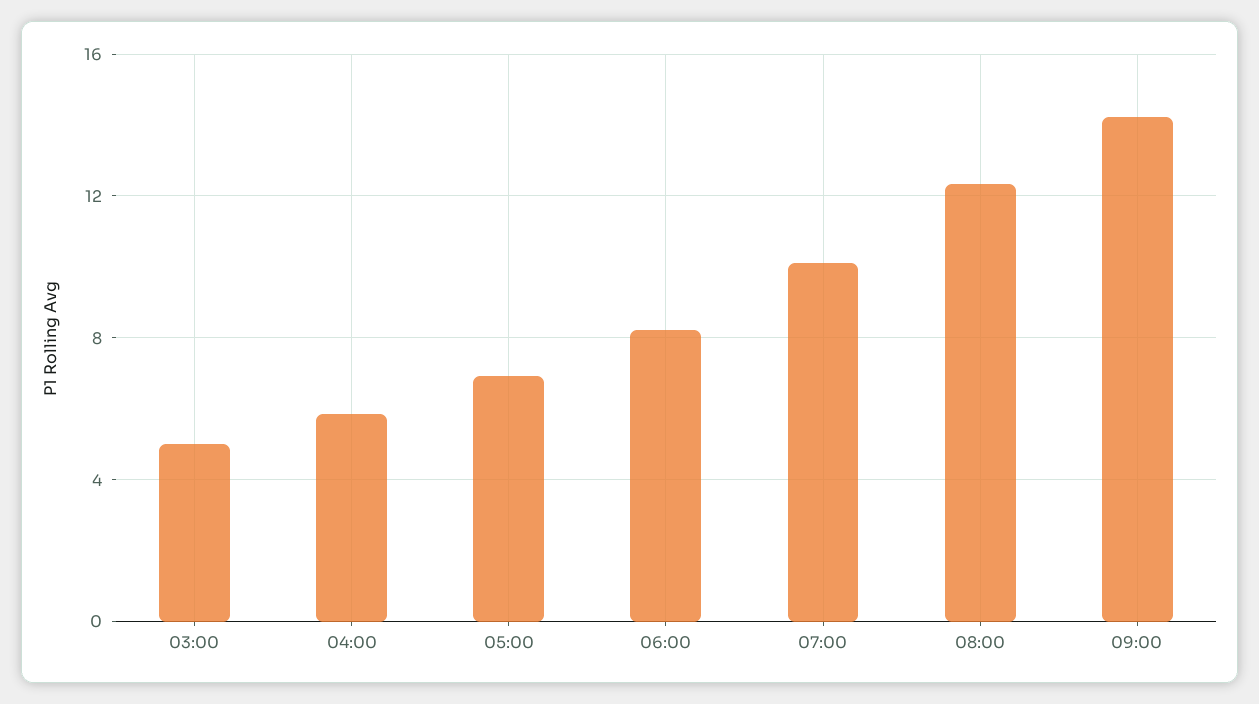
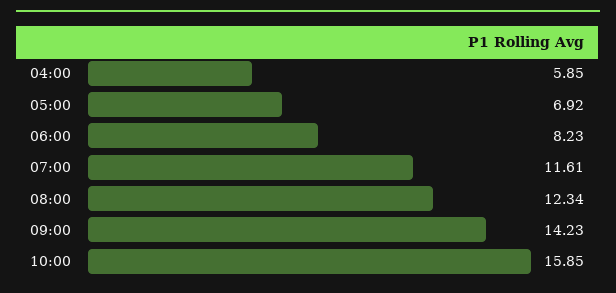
03:00: 5 -> none
07:00: 10 -> 11.61
10:00: none -> 15.85

